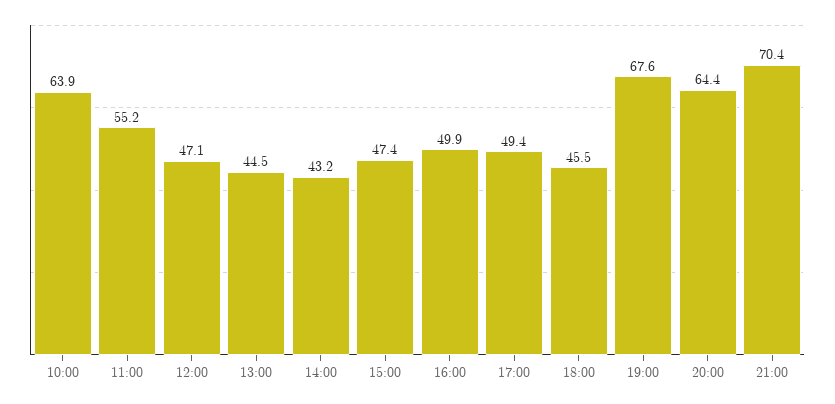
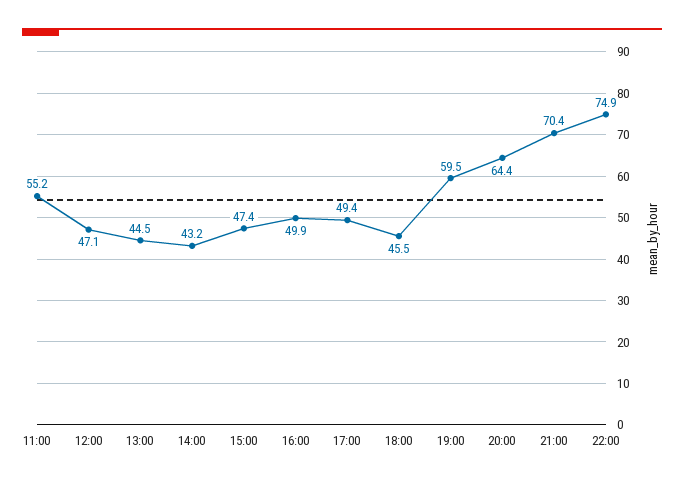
10:00: 63.9 -> none
19:00: 67.6 -> 59.5
22:00: none -> 74.9

